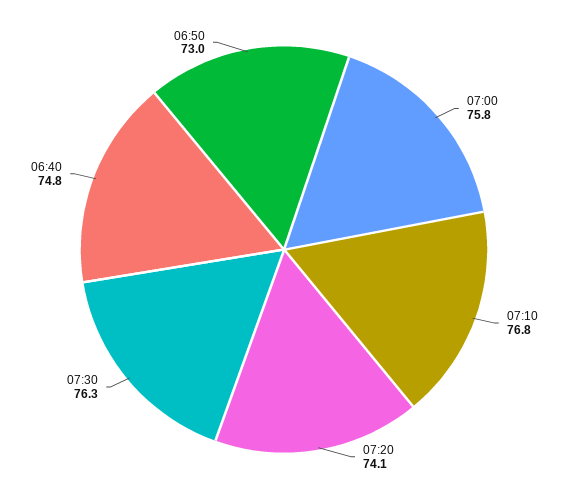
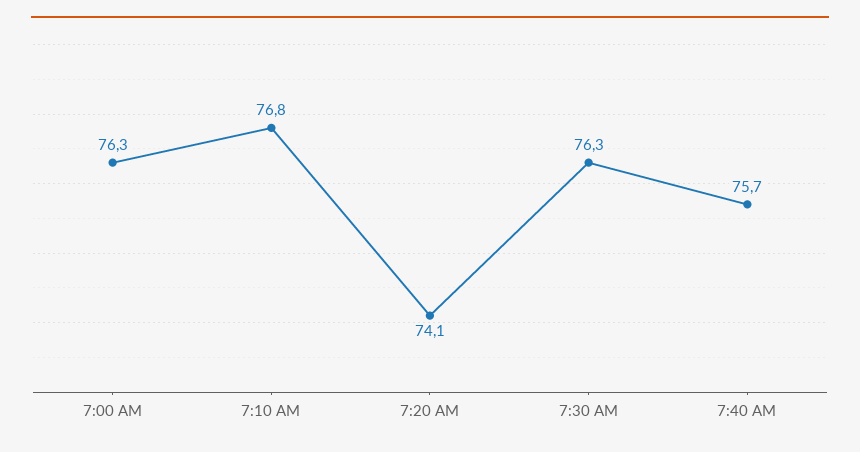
07:00: 75.8 -> 76.3
06:40: 74.8 -> none
06:50: 73 -> none
7:40 AM: none -> 75.7

